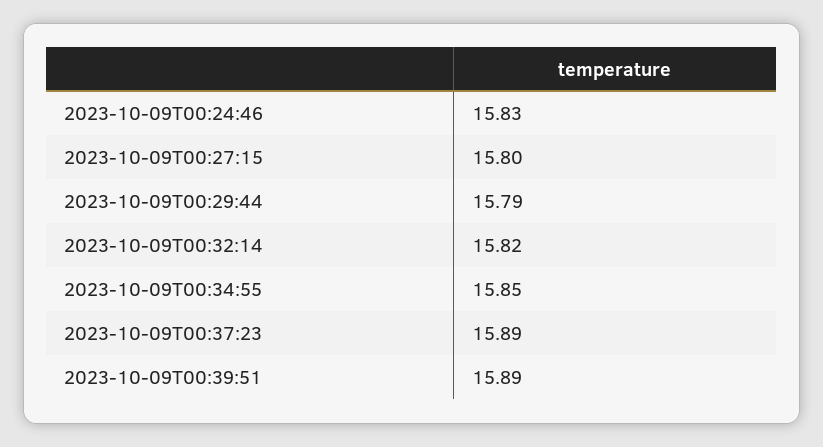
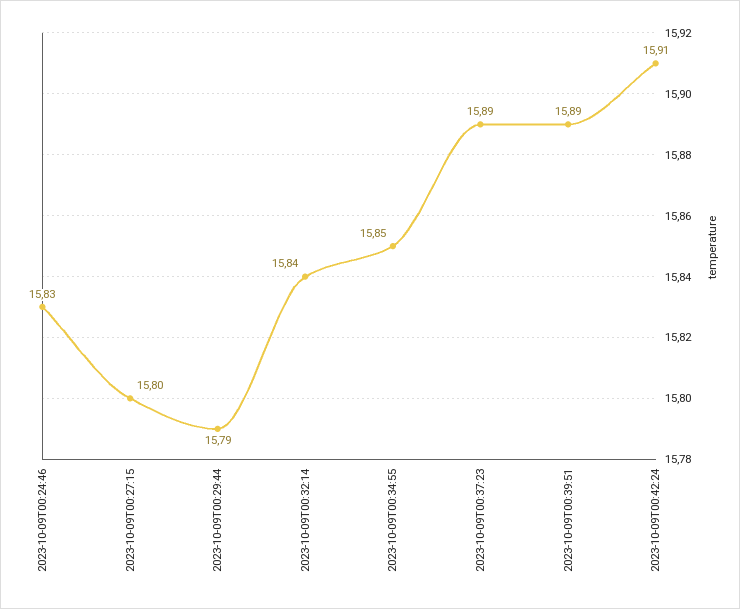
2023-10-09T00:32:14: 15.82 -> 15.84
2023-10-09T00:42:24: none -> 15.91

